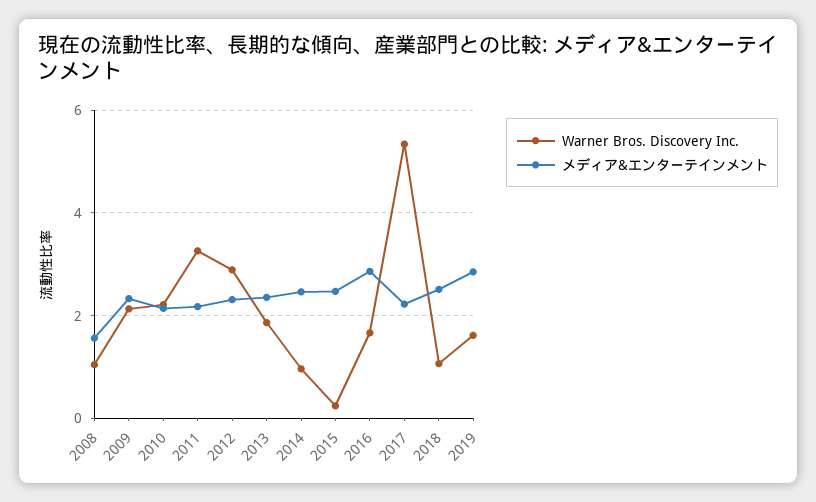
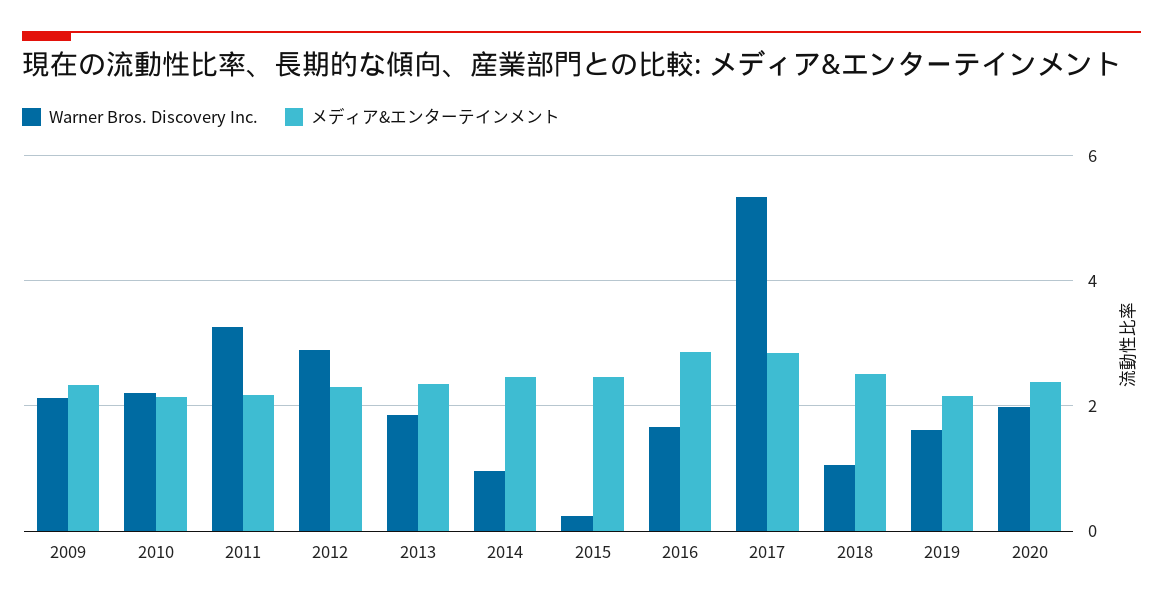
Warner Bros. Discovery Inc., 2008: 1 -> none
メディア&エンターテインメント, 2008: 1.6 -> none
メディア&エンターテインメント, 2017: 2.2 -> 2.8
メディア&エンターテインメント, 2019: 2.8 -> 2.2
Warner Bros. Discovery Inc., 2020: none -> 2
メディア&エンターテインメント, 2020: none -> 2.4

